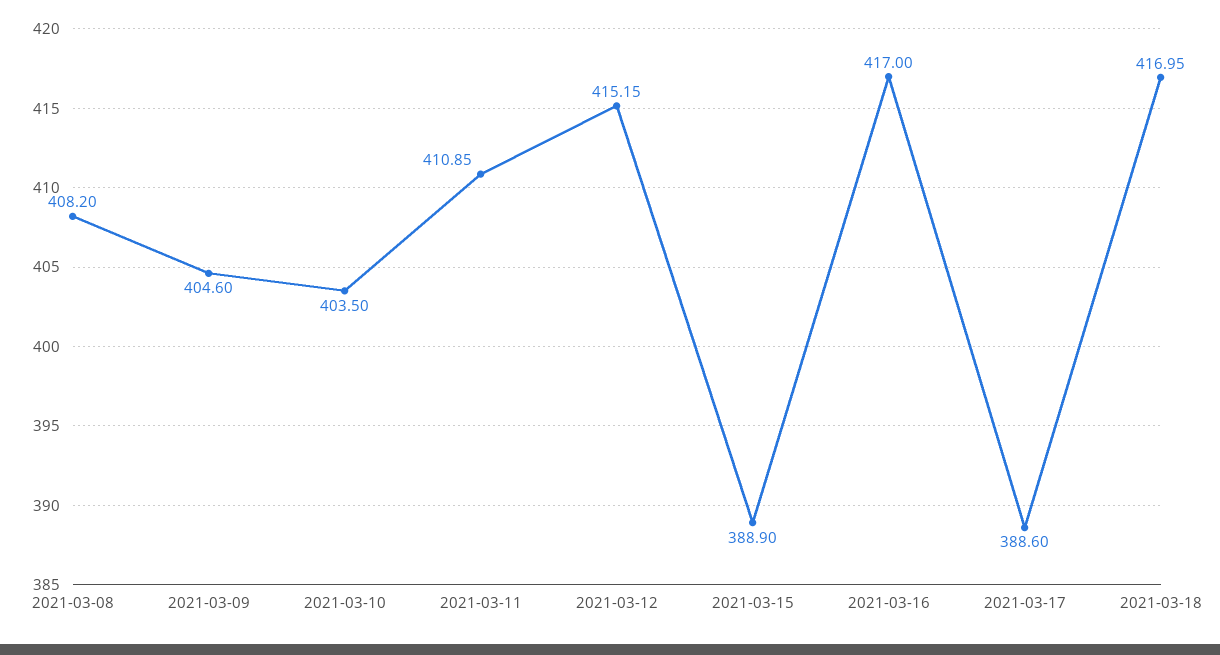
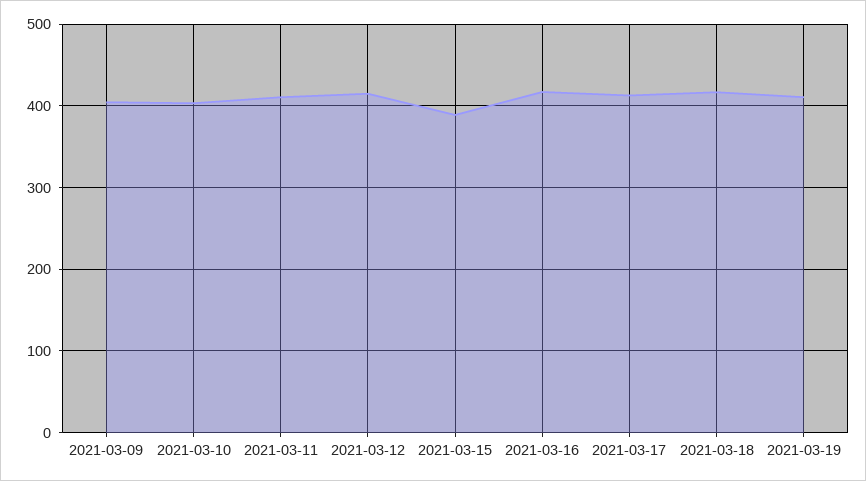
2021-03-08: 408.2 -> none
2021-03-17: 388.6 -> 410
2021-03-19: none -> 410

